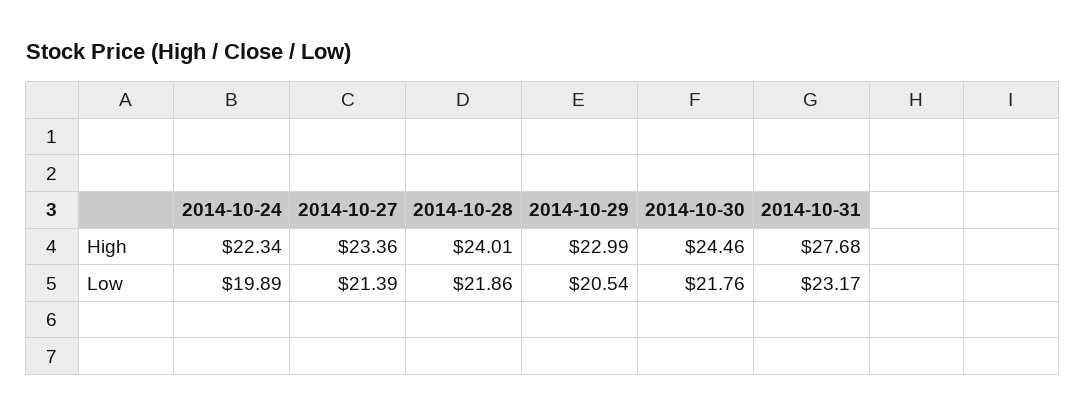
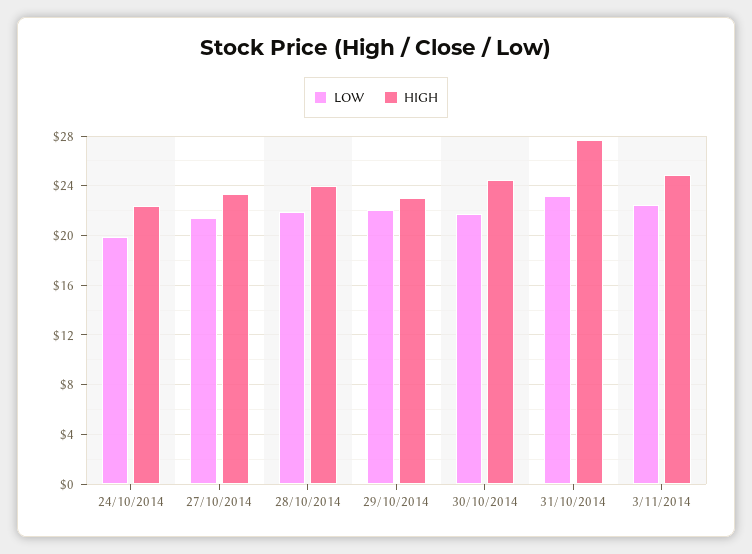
Low, 2014-10-29: 20.54 -> 22
Low, 3/11/2014: none -> 22.5
High, 3/11/2014: none -> 25

